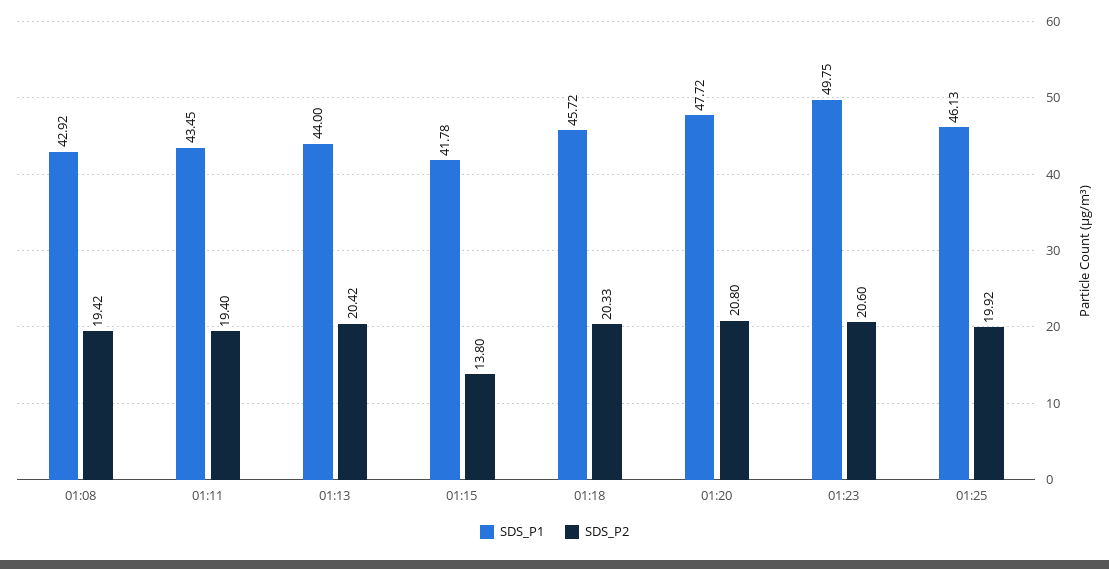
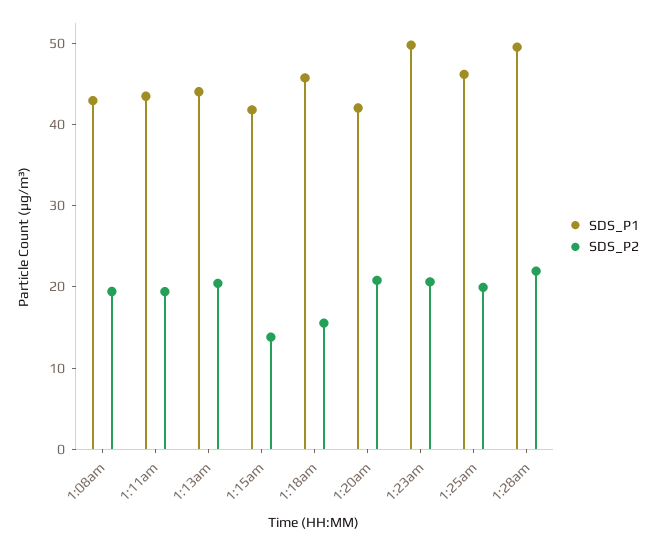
SDS_P2, 01:18: 20.33 -> 16
SDS_P1, 01:20: 47.72 -> 42
SDS_P1, 1:28am: none -> 50
SDS_P2, 1:28am: none -> 22

